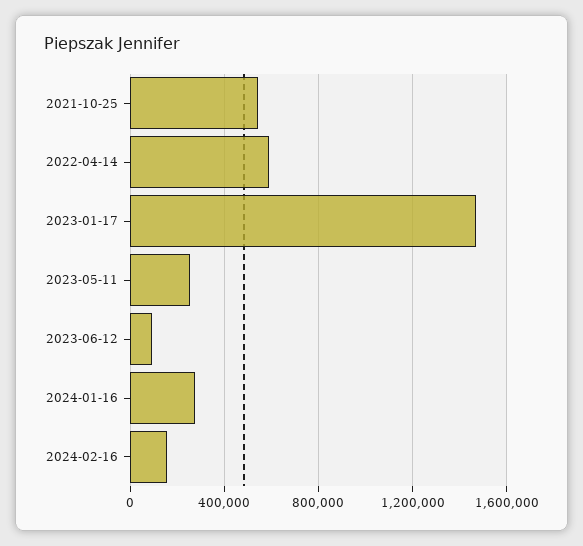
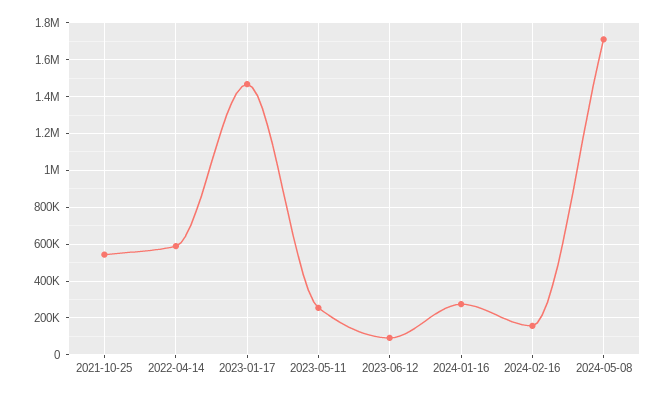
2024-05-08: none -> 1700000

